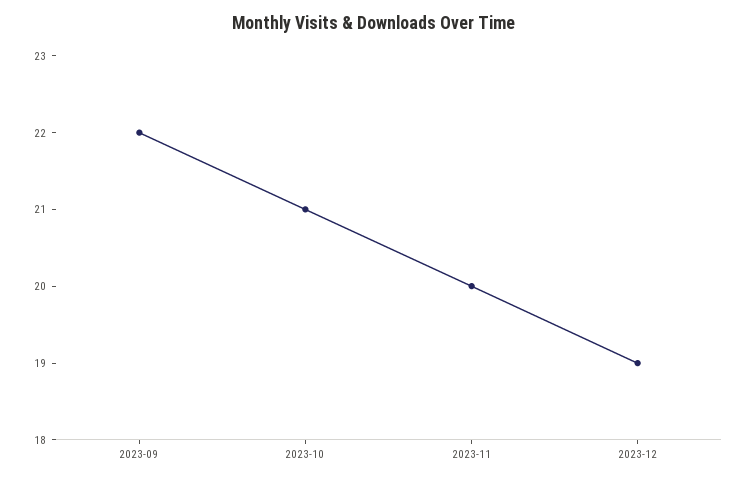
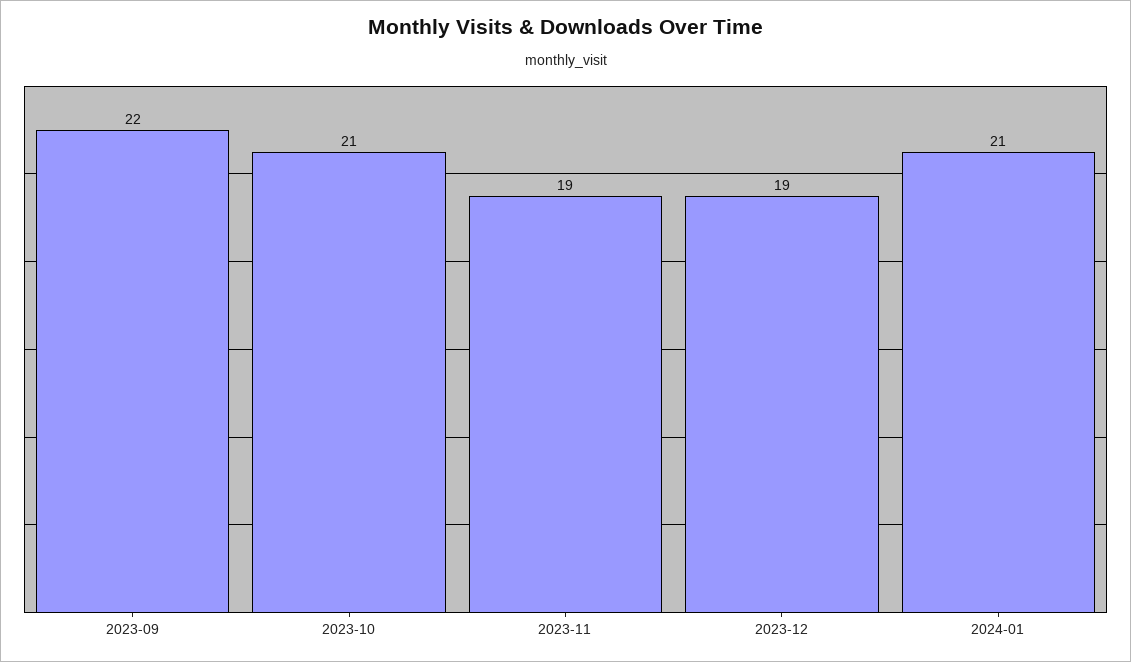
2023-11: 20 -> 19
2024-01: none -> 21

